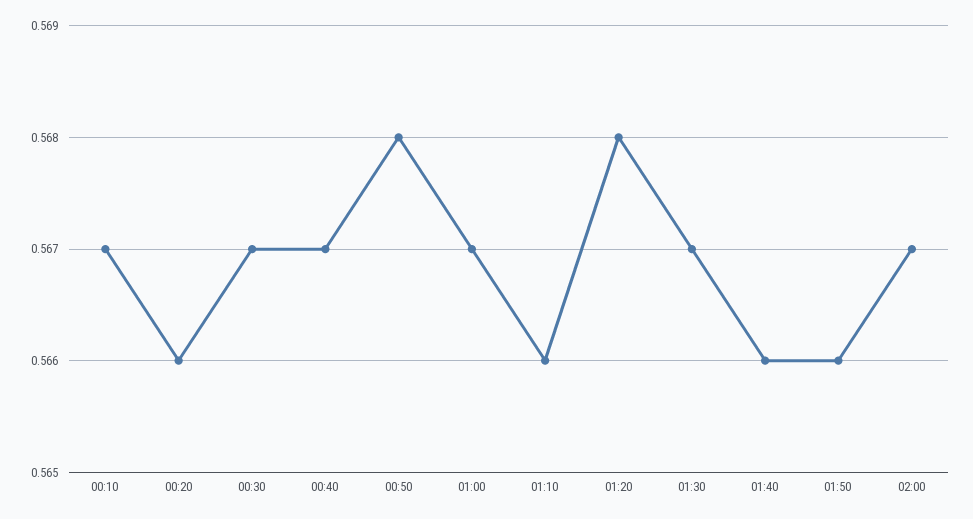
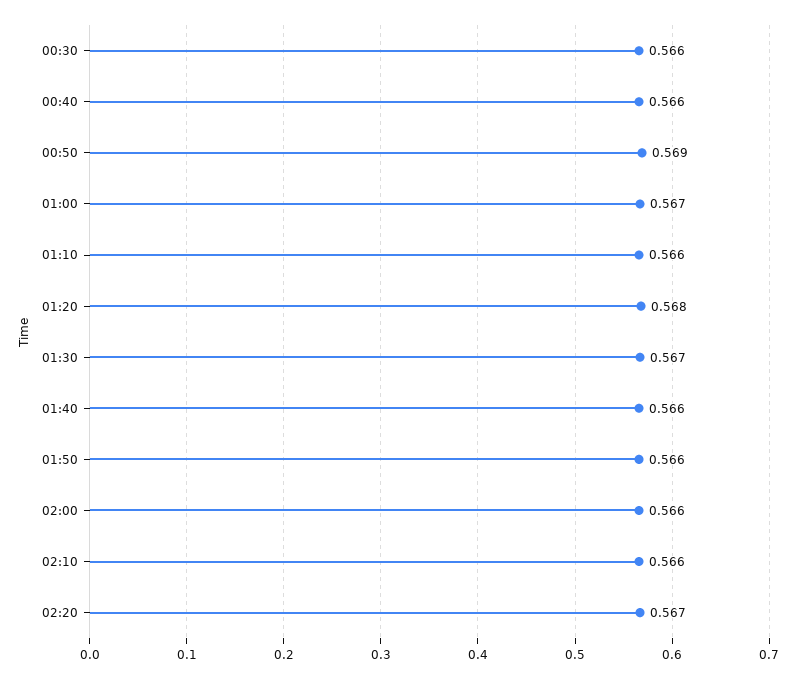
00:10: 0.567 -> none
00:20: 0.566 -> none
00:30: 0.567 -> 0.566
00:40: 0.567 -> 0.566
00:50: 0.568 -> 0.569
02:00: 0.567 -> 0.566
02:10: none -> 0.566
02:20: none -> 0.567

